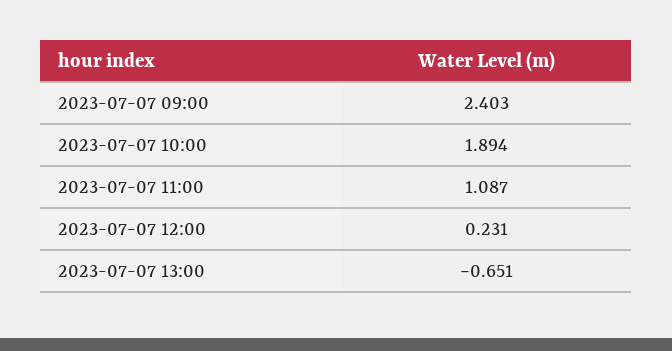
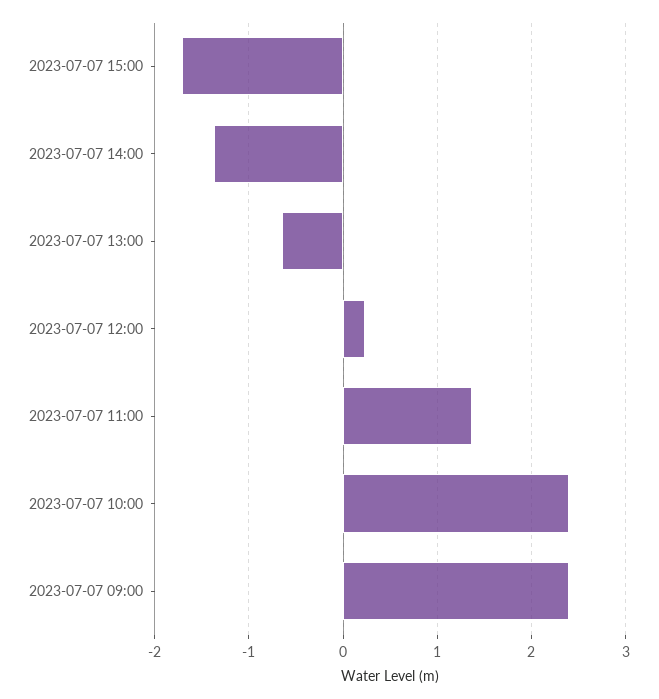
2023-07-07 10:00: 1.894 -> 2.4
2023-07-07 11:00: 1.087 -> 1.4
2023-07-07 15:00: none -> -1.7
2023-07-07 14:00: none -> -1.4

